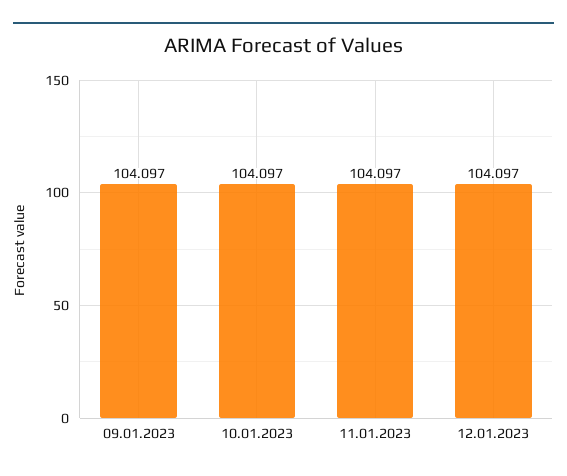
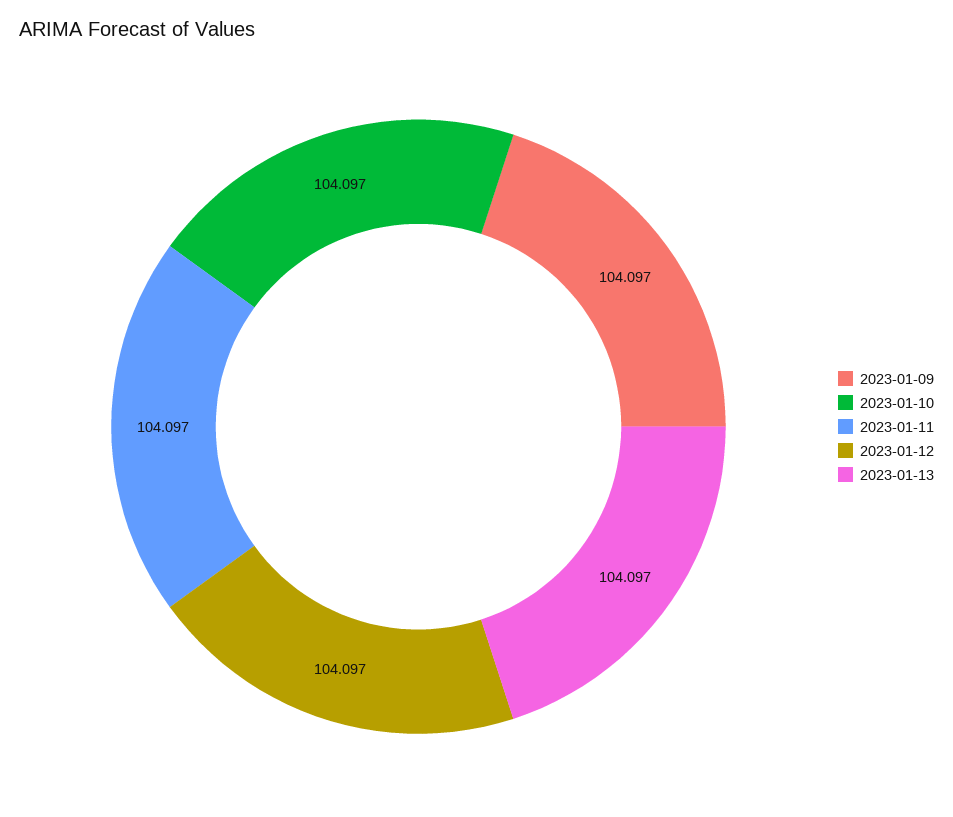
2023-01-13: none -> 104.097

